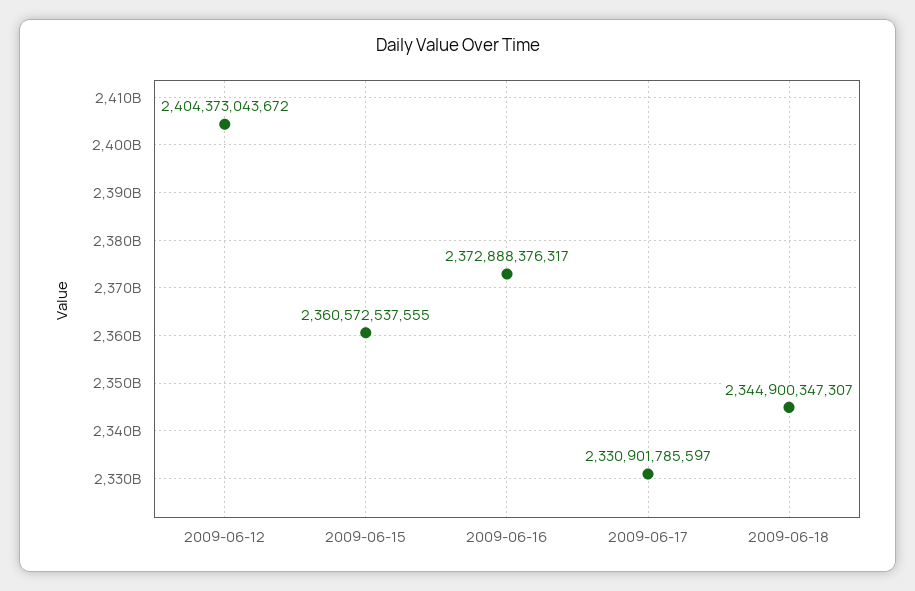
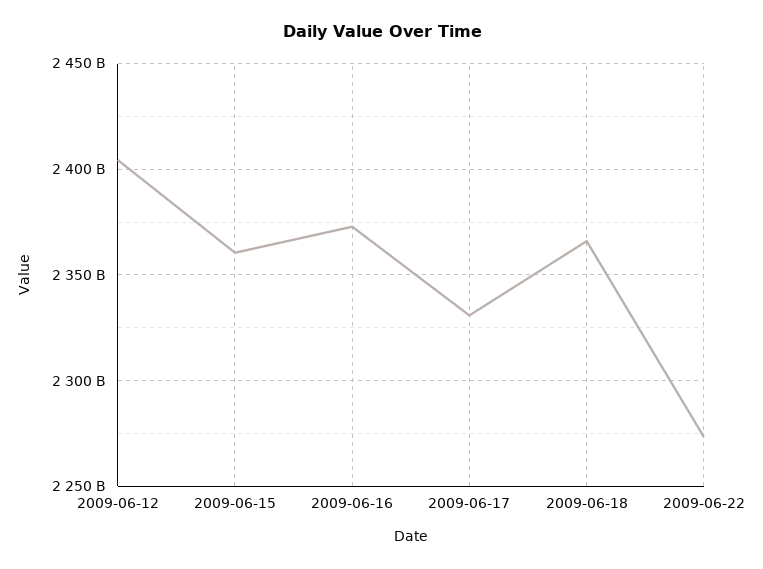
2009-06-18: 2344900347307 -> 2365000000000
2009-06-22: none -> 2275000000000

